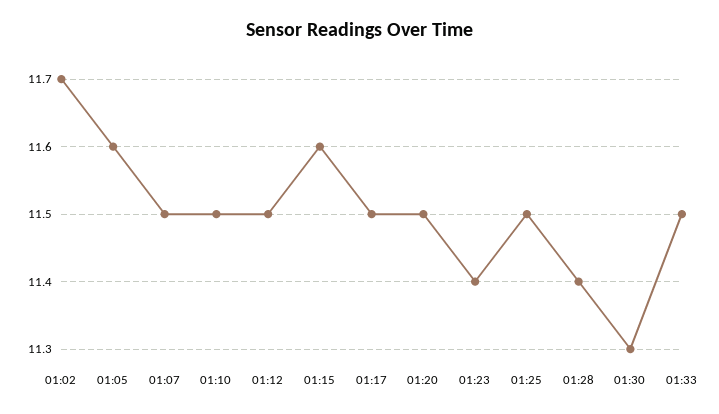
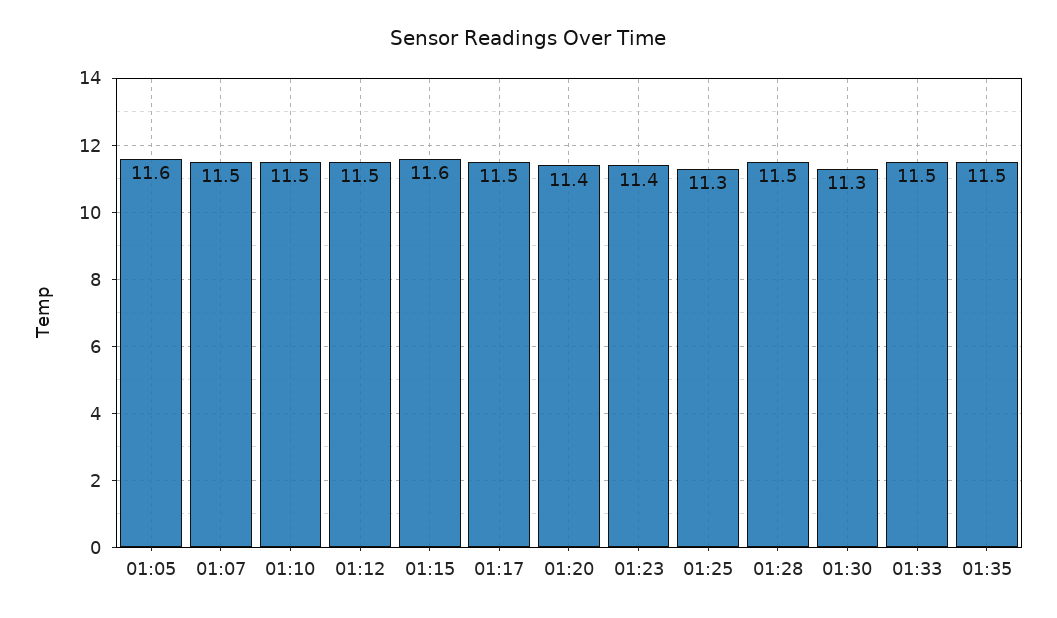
01:02: 11.7 -> none
01:20: 11.5 -> 11.4
01:25: 11.5 -> 11.3
01:28: 11.4 -> 11.5
01:35: none -> 11.5

